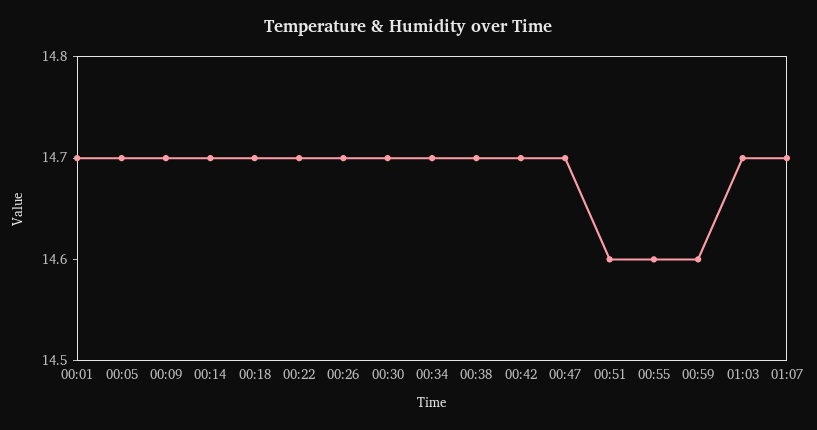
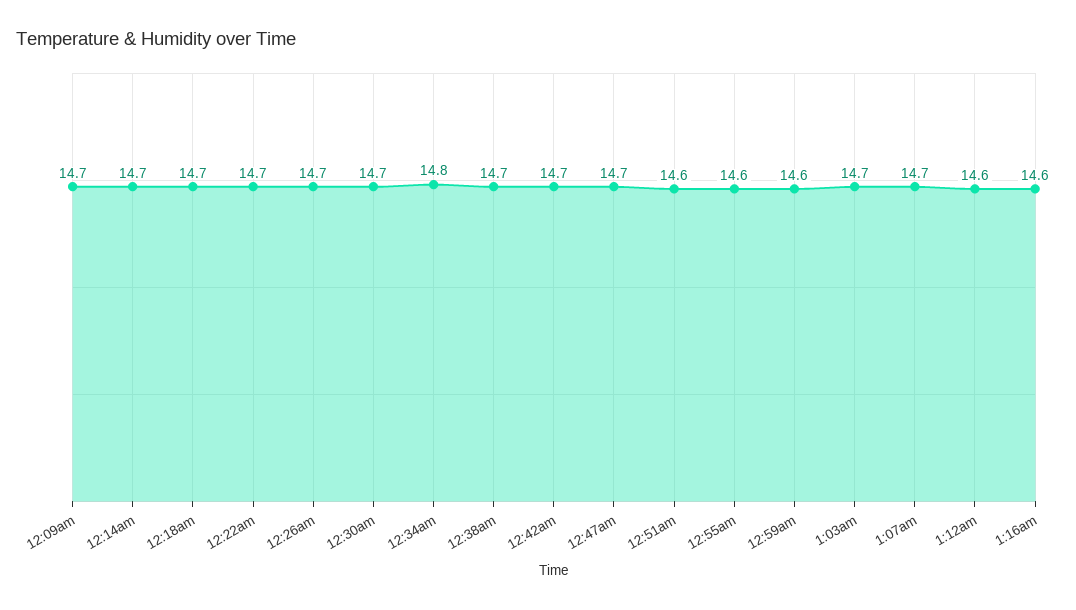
00:01: 14.7 -> none
00:05: 14.7 -> none
00:34: 14.7 -> 14.8
1:12am: none -> 14.6
1:16am: none -> 14.6

